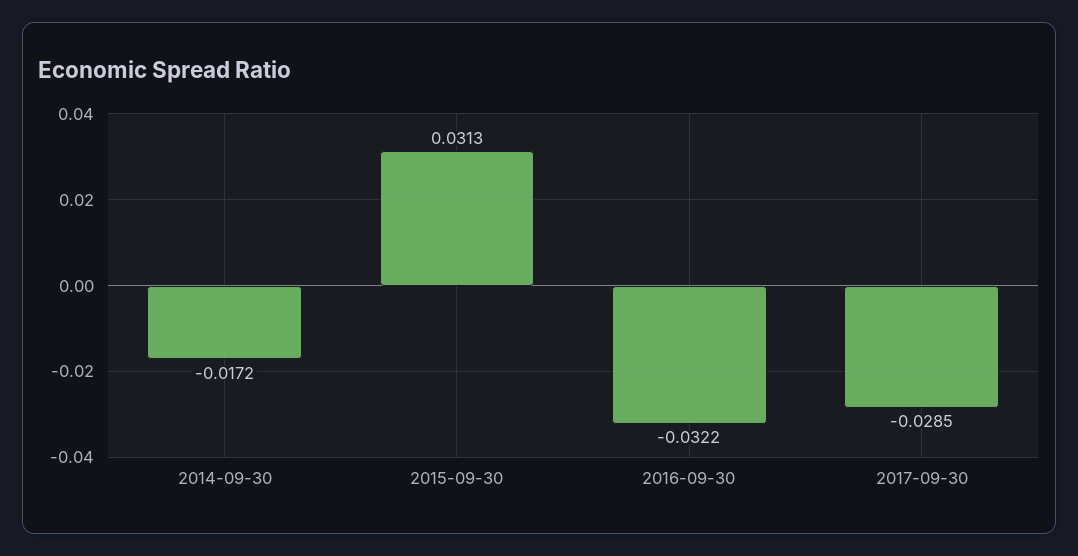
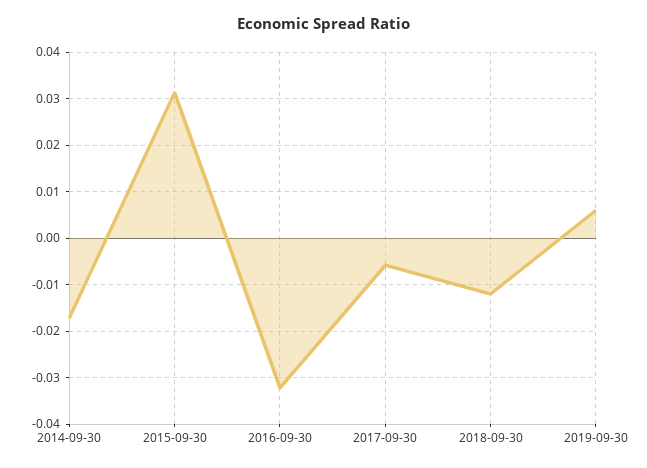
2017-09-30: -0.0285 -> -0.006
2018-09-30: none -> -0.012
2019-09-30: none -> 0.006

